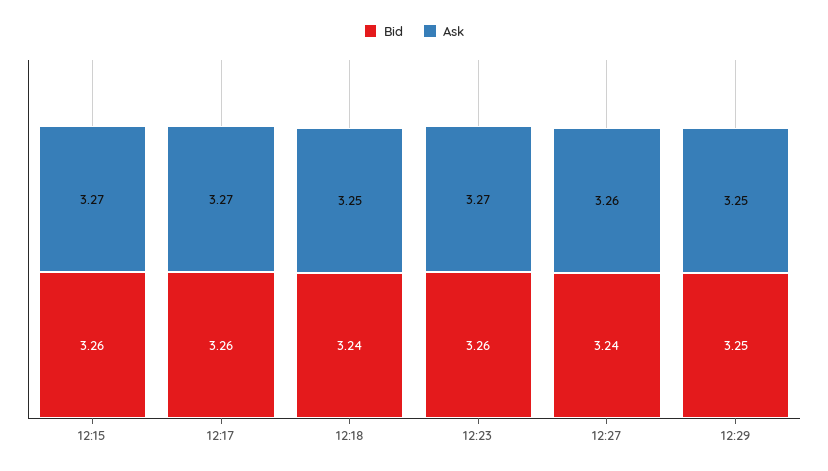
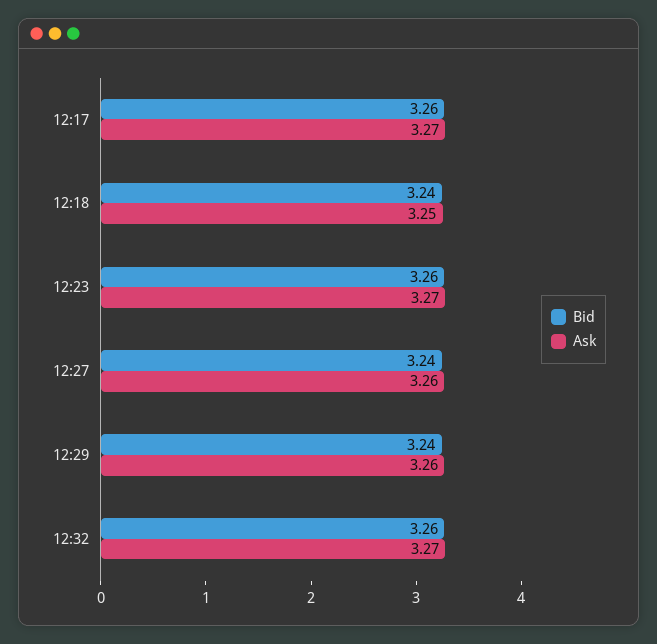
Bid, 12:15: 3.26 -> none
Ask, 12:15: 3.27 -> none
Bid, 12:29: 3.25 -> 3.24
Ask, 12:29: 3.25 -> 3.26
Bid, 12:32: none -> 3.26
Ask, 12:32: none -> 3.27

